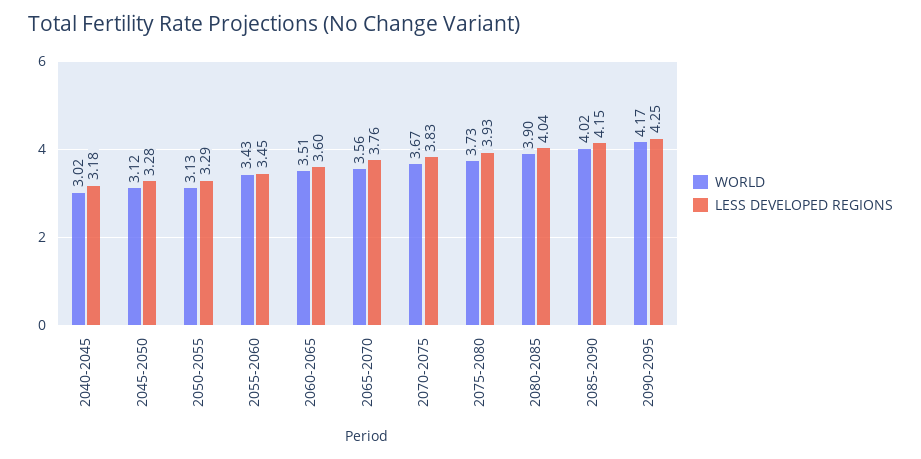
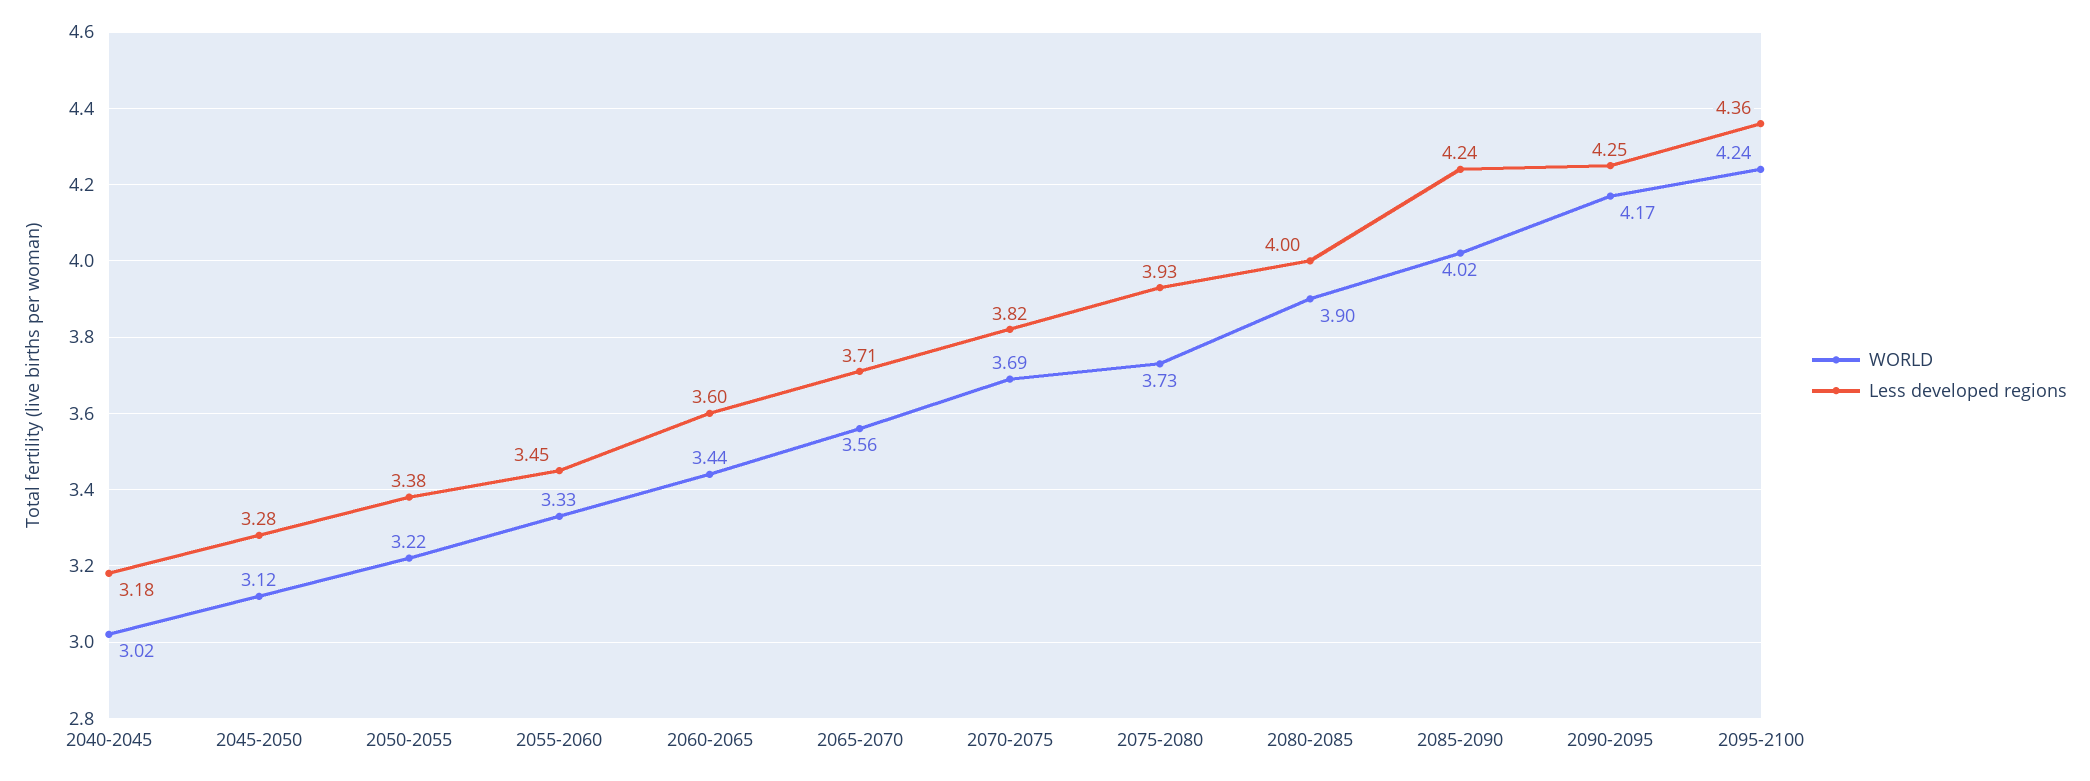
WORLD, 2050-2055: 3.13 -> 3.22
LESS DEVELOPED REGIONS, 2050-2055: 3.29 -> 3.38
WORLD, 2055-2060: 3.43 -> 3.33
WORLD, 2060-2065: 3.51 -> 3.44
LESS DEVELOPED REGIONS, 2065-2070: 3.76 -> 3.71
WORLD, 2070-2075: 3.67 -> 3.69
LESS DEVELOPED REGIONS, 2070-2075: 3.83 -> 3.82
LESS DEVELOPED REGIONS, 2080-2085: 4.04 -> 4
LESS DEVELOPED REGIONS, 2085-2090: 4.15 -> 4.24
WORLD, 2095-2100: none -> 4.24
LESS DEVELOPED REGIONS, 2095-2100: none -> 4.36

